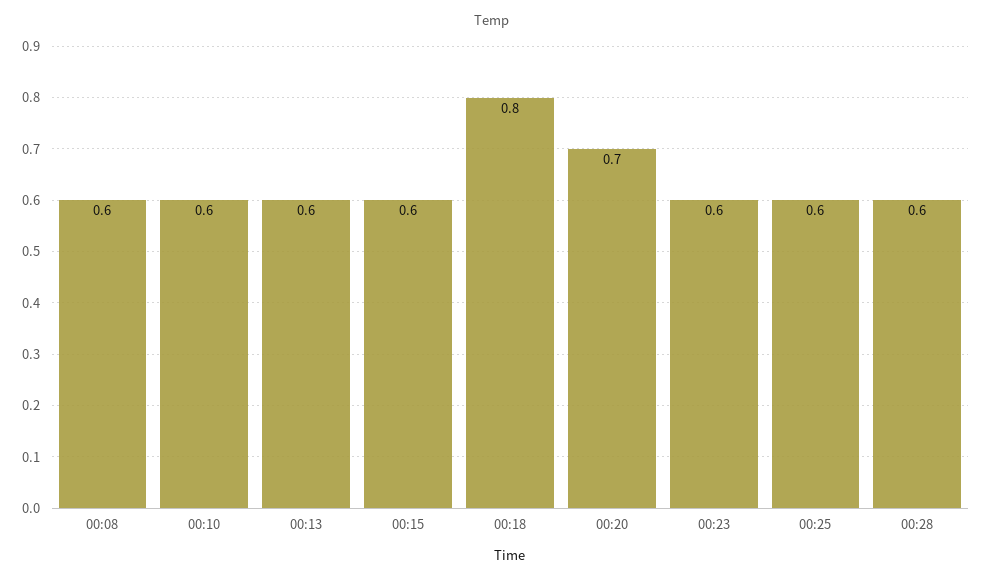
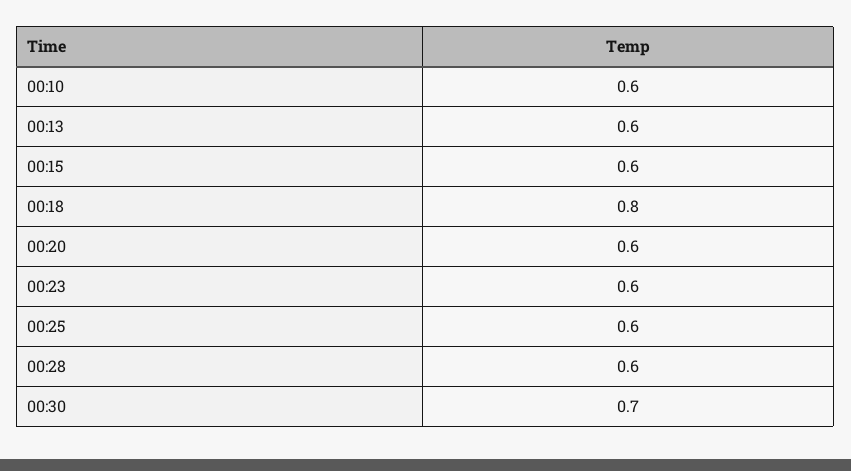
00:08: 0.6 -> none
00:20: 0.7 -> 0.6
00:30: none -> 0.7

